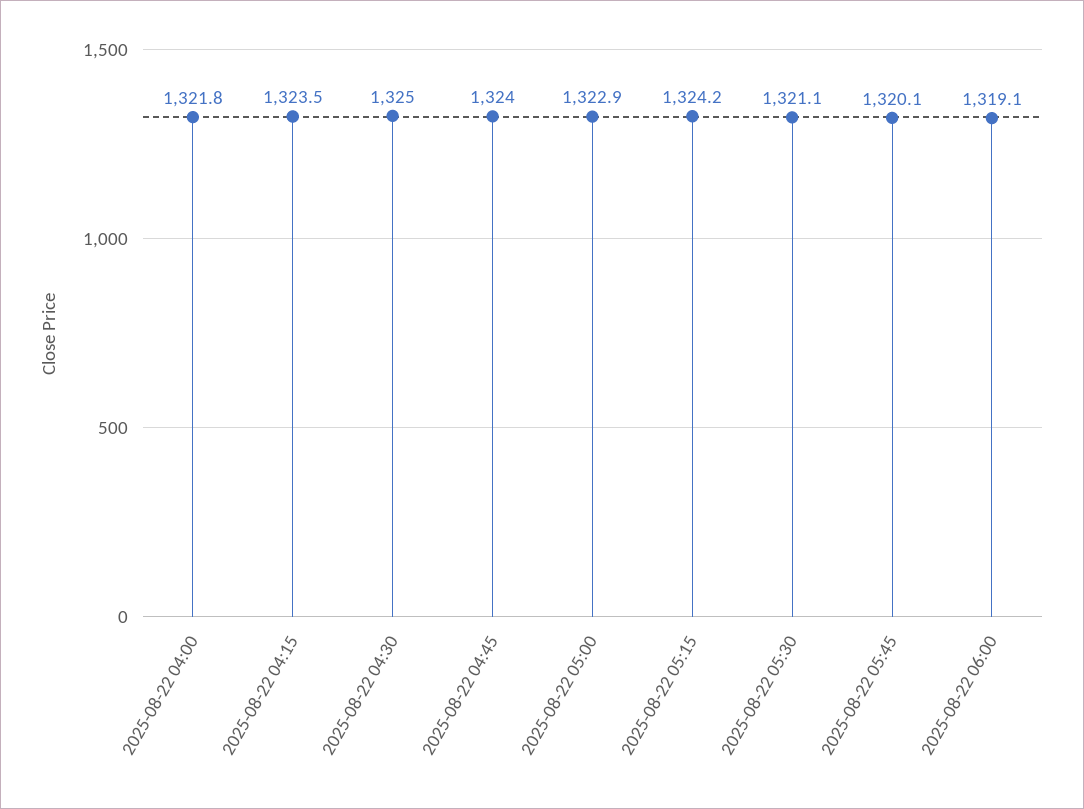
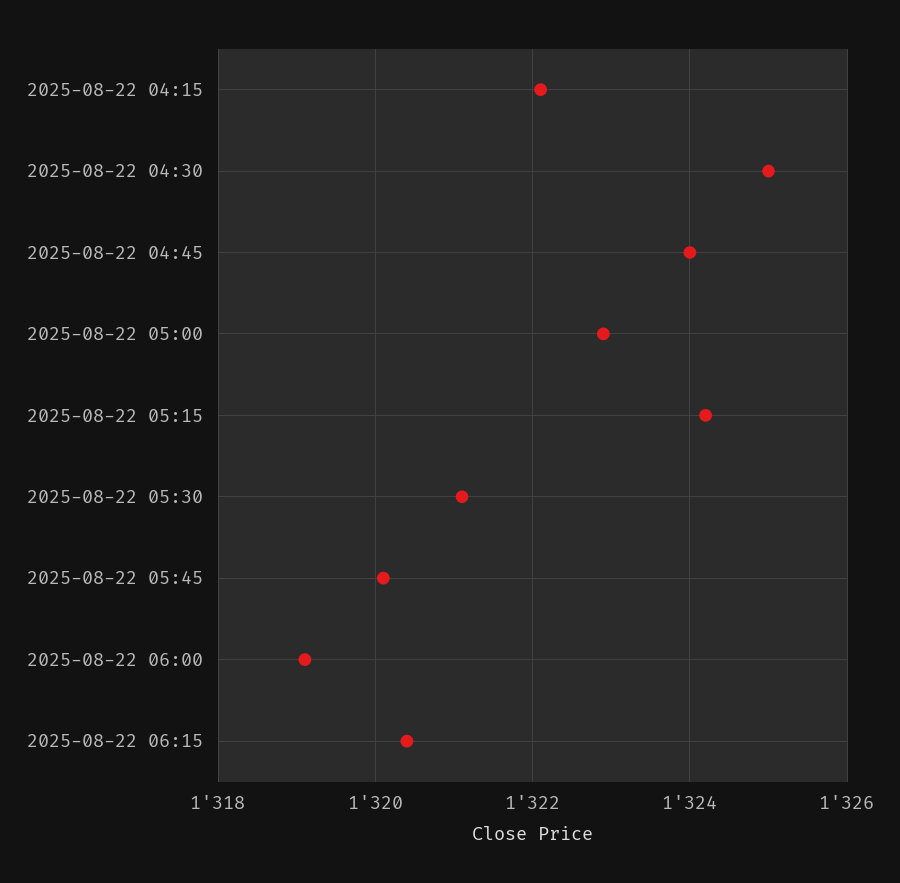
2025-08-22 04:00: 1321.8 -> none
2025-08-22 04:15: 1323.5 -> 1322
2025-08-22 06:15: none -> 1320.5

